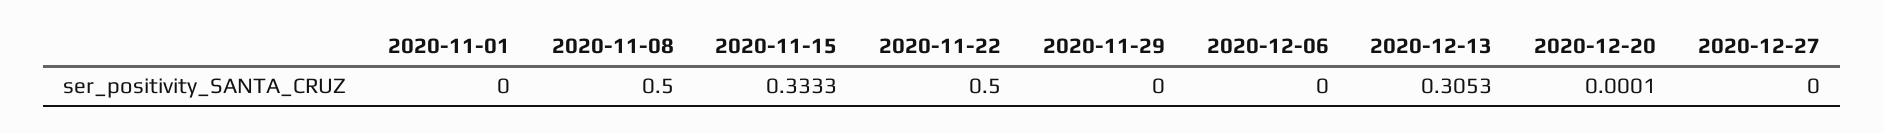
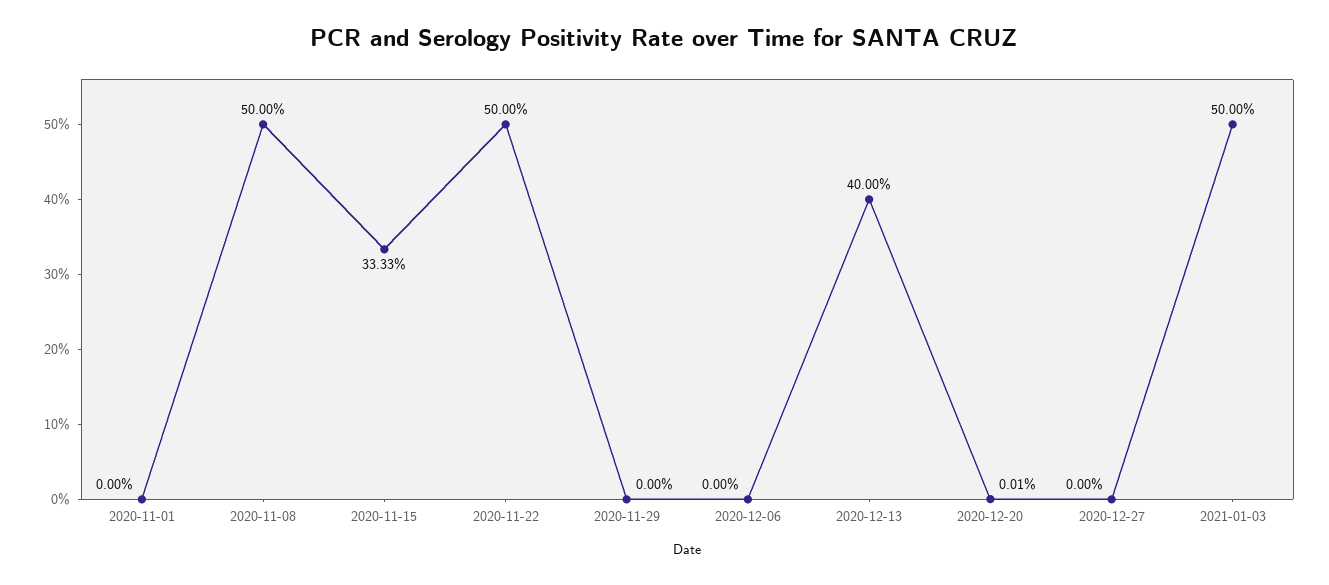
2020-12-13: 0.3053 -> 0.4
2021-01-03: none -> 0.5

